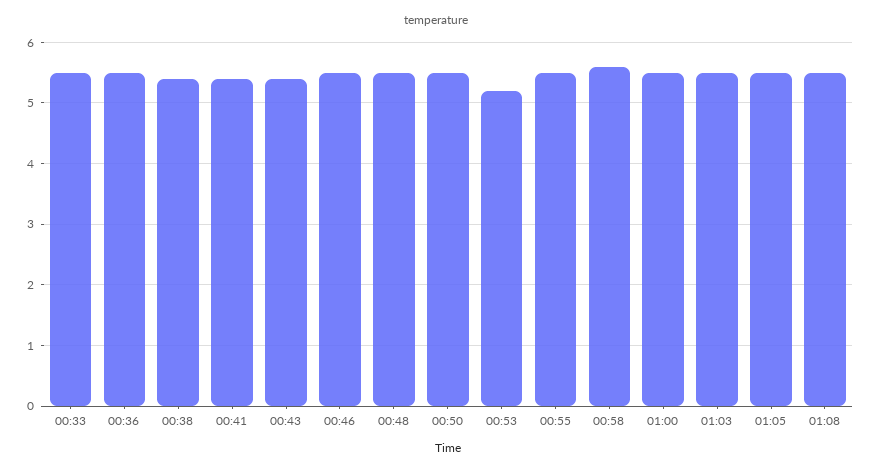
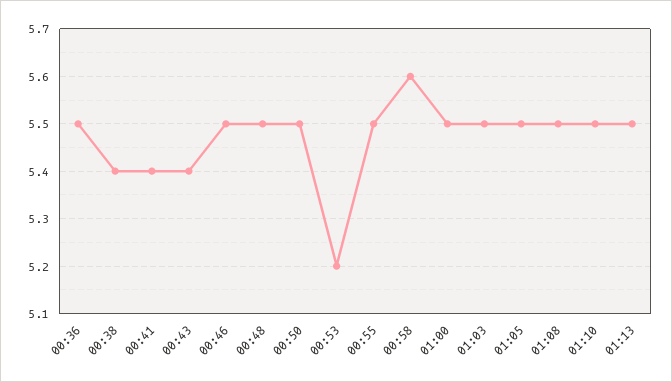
00:33: 5.5 -> none
01:10: none -> 5.5
01:13: none -> 5.5

